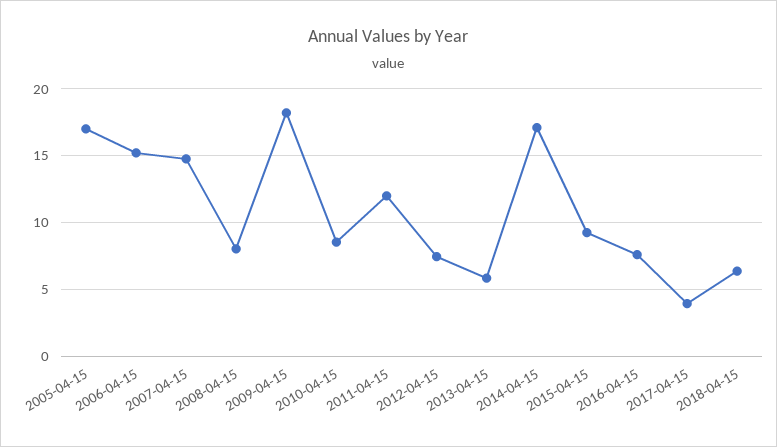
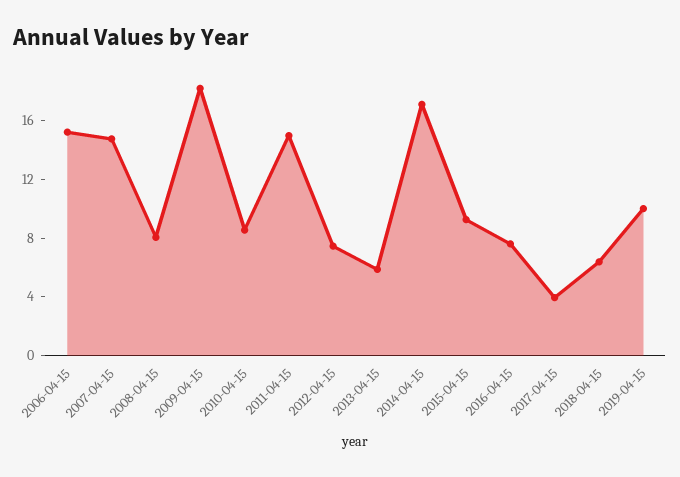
2005-04-15: 17 -> none
2011-04-15: 12 -> 15
2019-04-15: none -> 10

